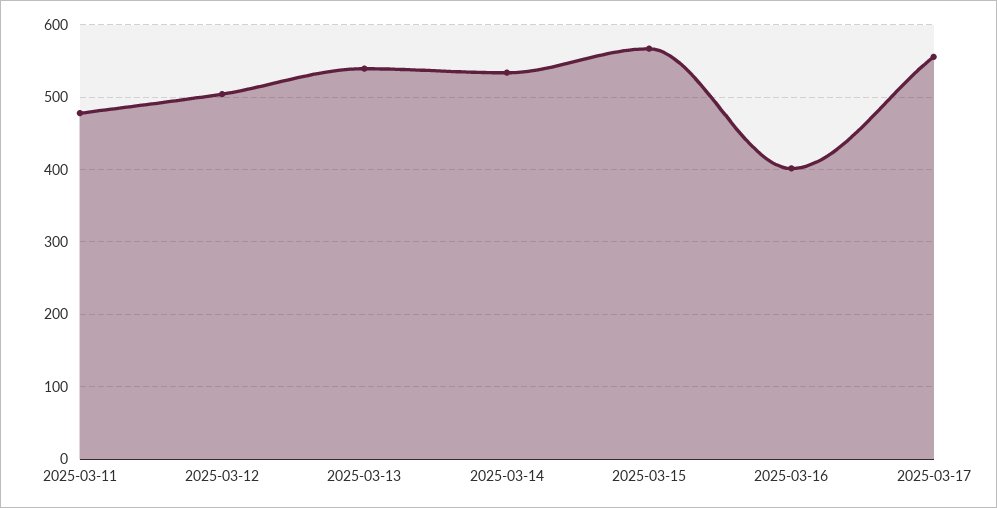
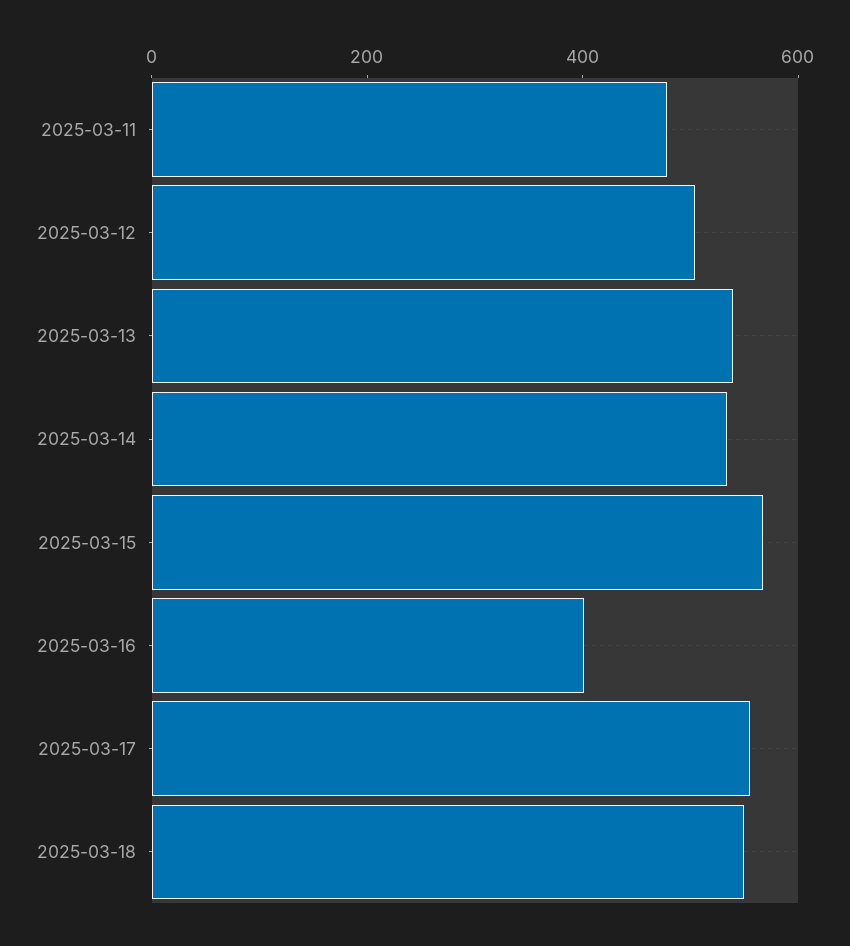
2025-03-18: none -> 550

